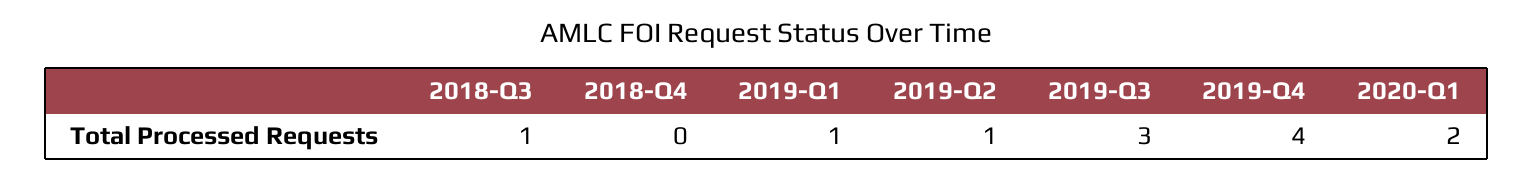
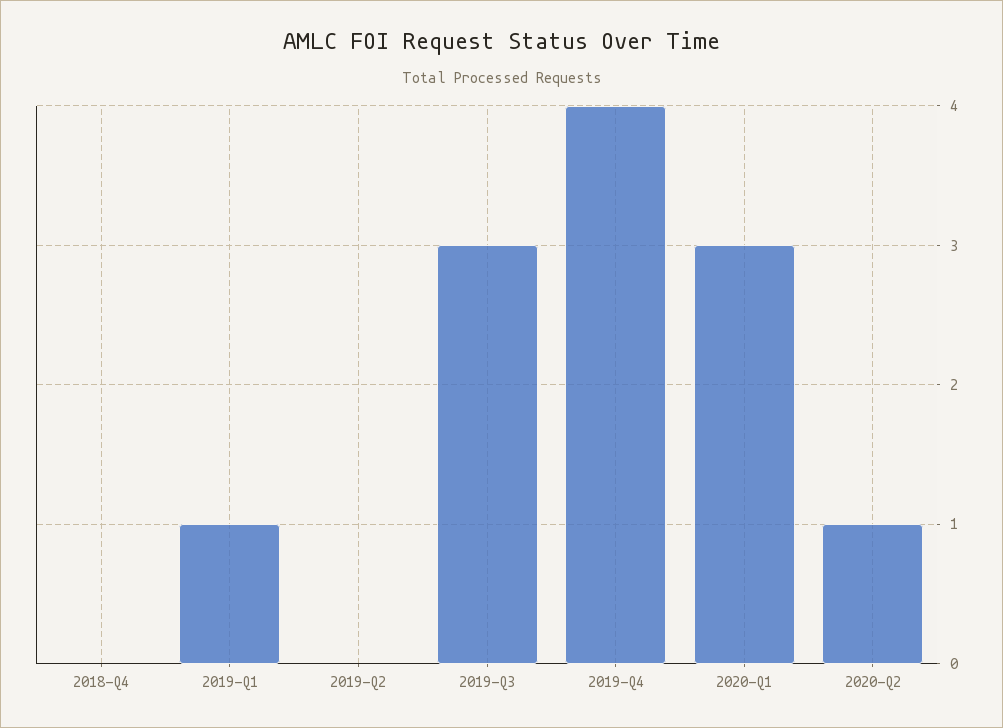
2018-Q3: 1 -> none
2019-Q2: 1 -> 0
2020-Q1: 2 -> 3
2020-Q2: none -> 1

